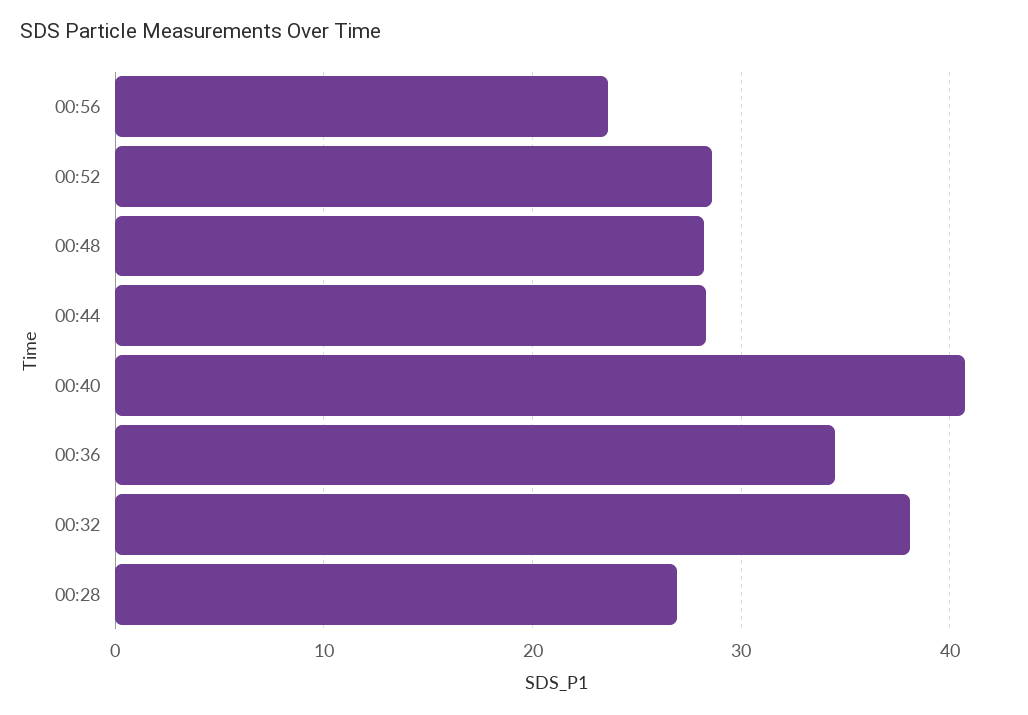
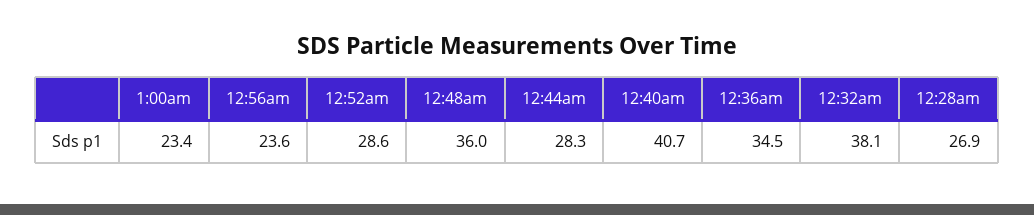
00:48: 28 -> 36
1:00am: none -> 23.4

